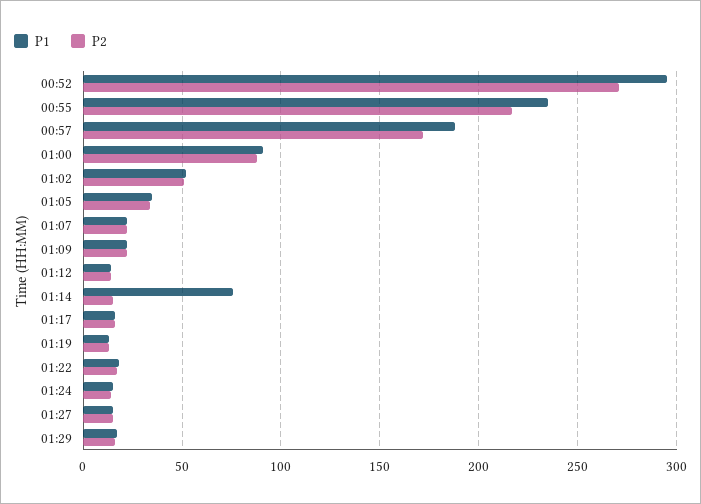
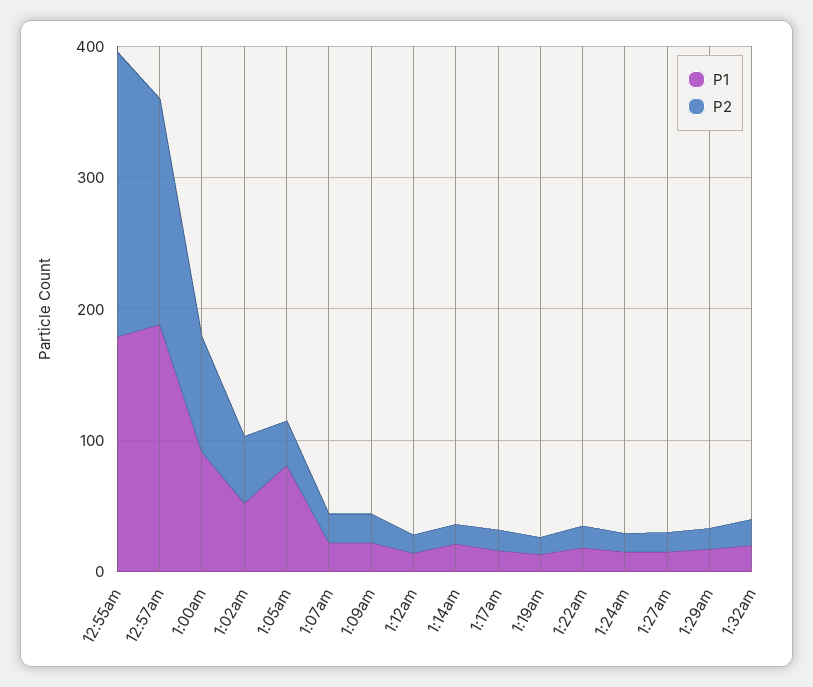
P1, 00:52: 295 -> none
P2, 00:52: 270 -> none
P1, 00:55: 235 -> 180
P1, 01:05: 35 -> 80
P1, 01:14: 75 -> 20
P1, 1:32am: none -> 20
P2, 1:32am: none -> 20

